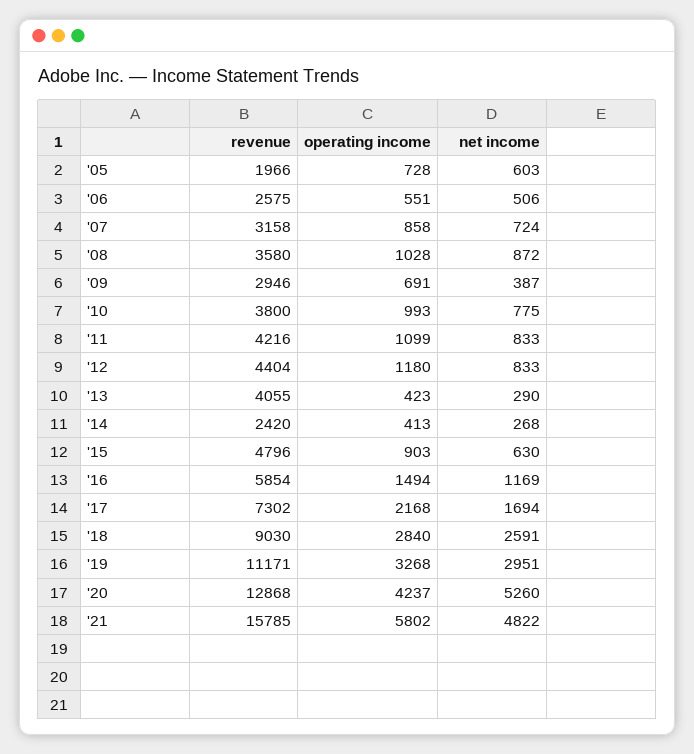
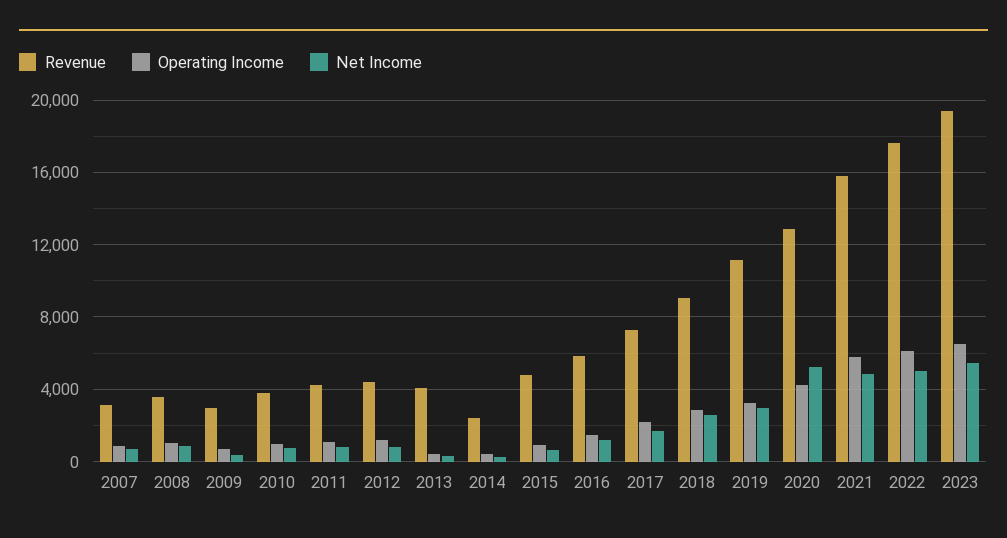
revenue, '05: 1966 -> none
operating income, '05: 728 -> none
net income, '05: 603 -> none
revenue, '06: 2575 -> none
operating income, '06: 551 -> none
net income, '06: 506 -> none
revenue, 2022: none -> 17500
operating income, 2022: none -> 6000
net income, 2022: none -> 5000
revenue, 2023: none -> 19500
operating income, 2023: none -> 6500
net income, 2023: none -> 5500

